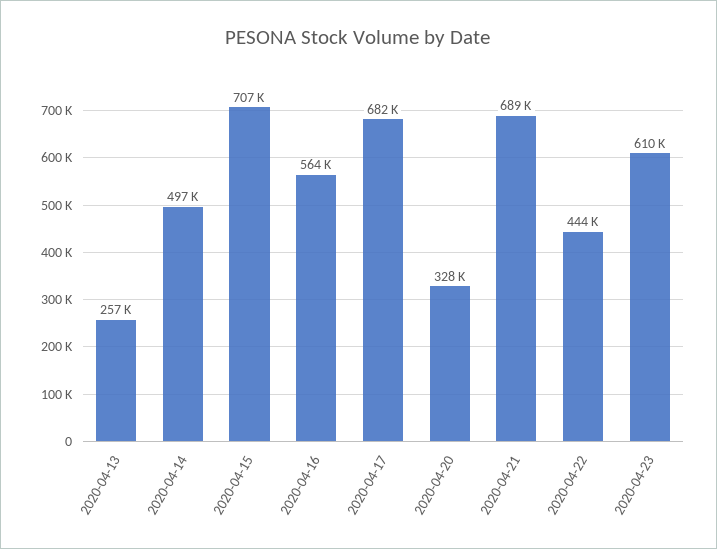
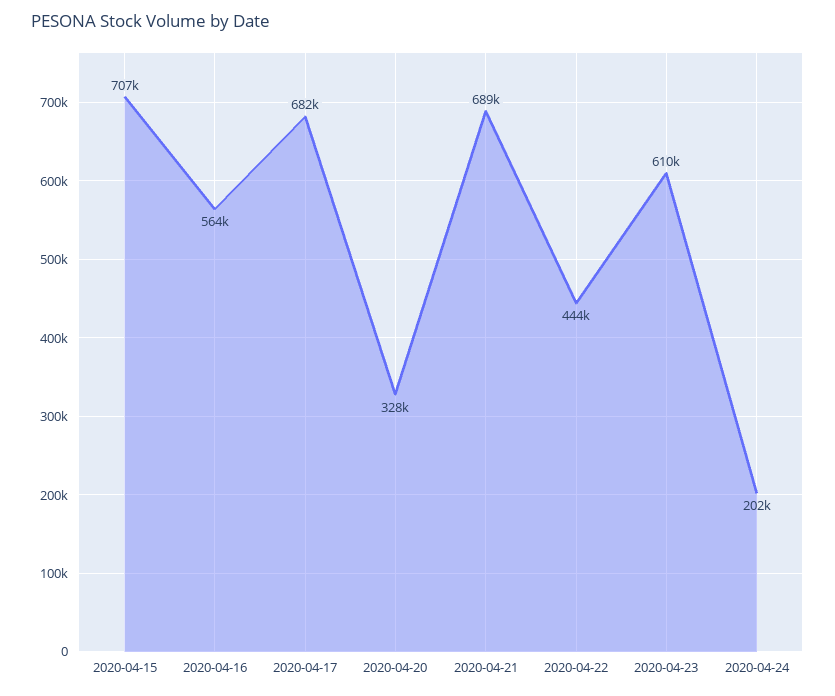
2020-04-13: 257000 -> none
2020-04-14: 497000 -> none
2020-04-24: none -> 202000

